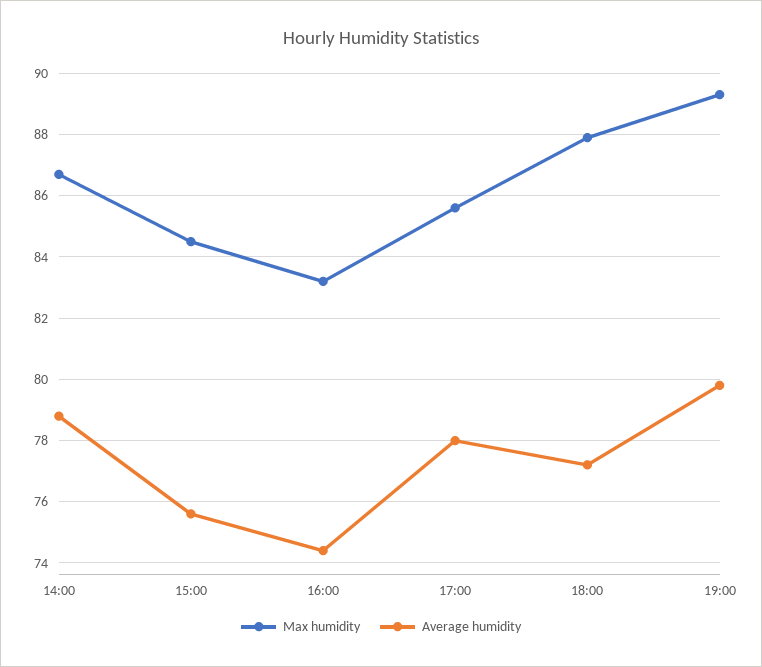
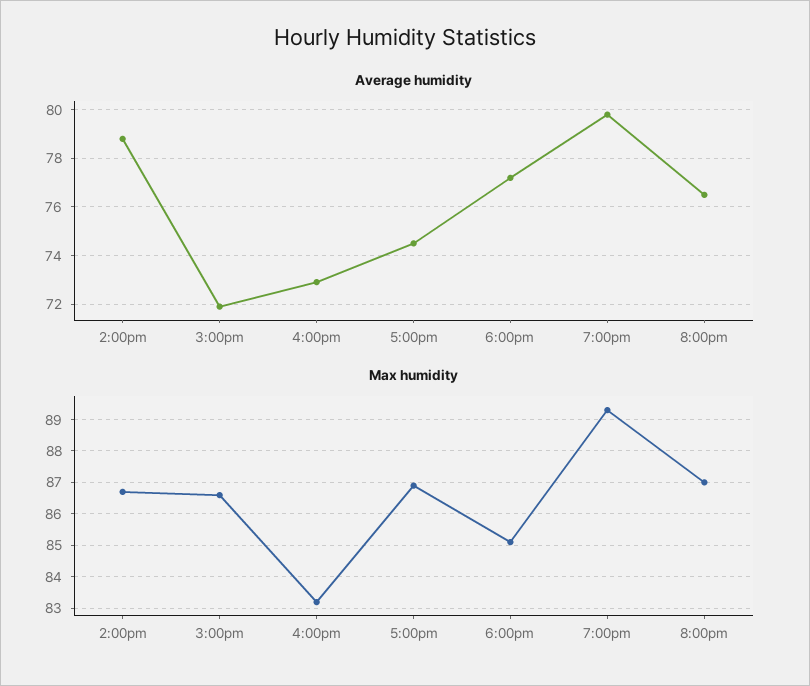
Max humidity, 15:00: 84.5 -> 86.5
Average humidity, 15:00: 75.5 -> 72
Average humidity, 16:00: 74.5 -> 73
Max humidity, 17:00: 85.5 -> 87
Average humidity, 17:00: 78 -> 74.5
Max humidity, 18:00: 88 -> 85
Average humidity, 8:00pm: none -> 76.5
Max humidity, 8:00pm: none -> 87

